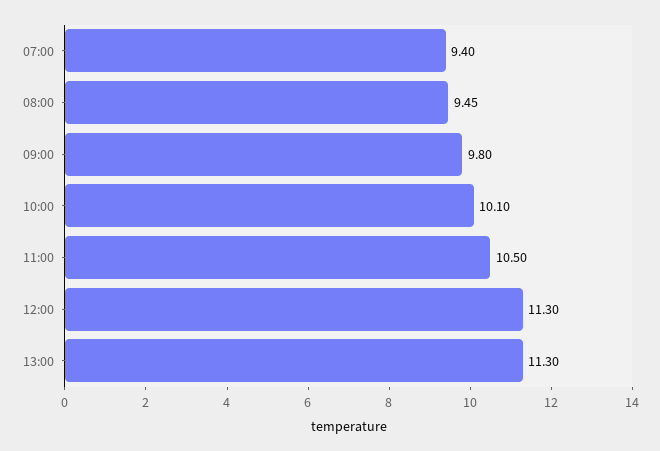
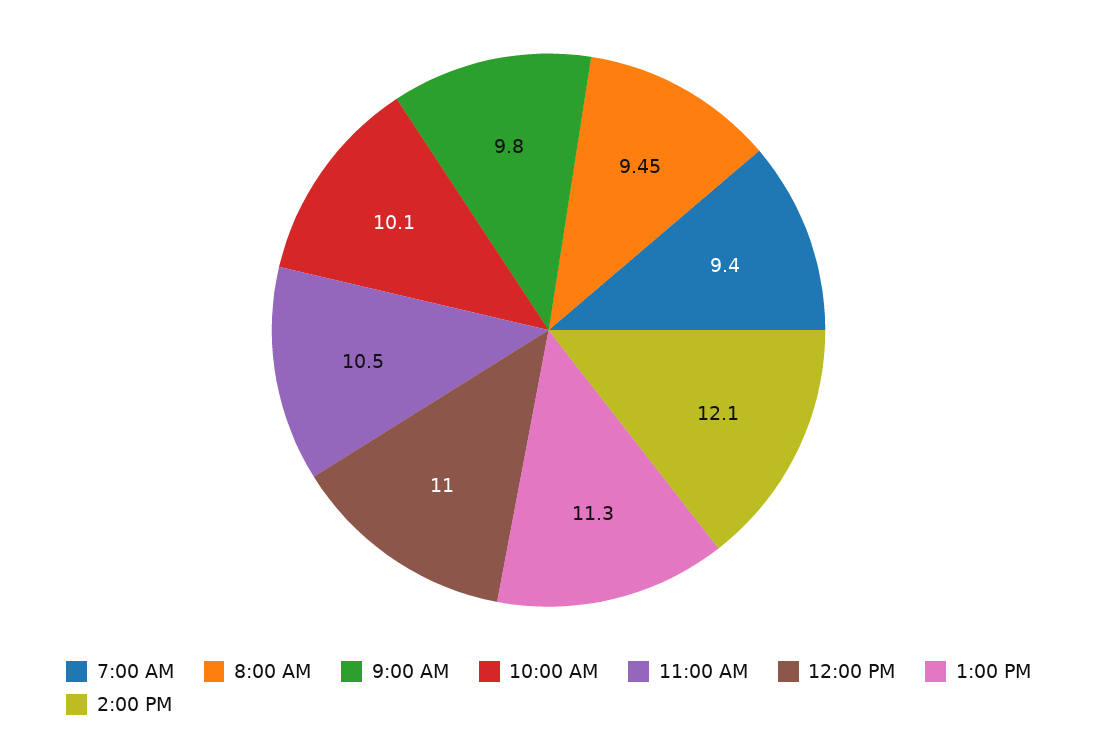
12:00: 11.3 -> 11
2:00 PM: none -> 12.1

